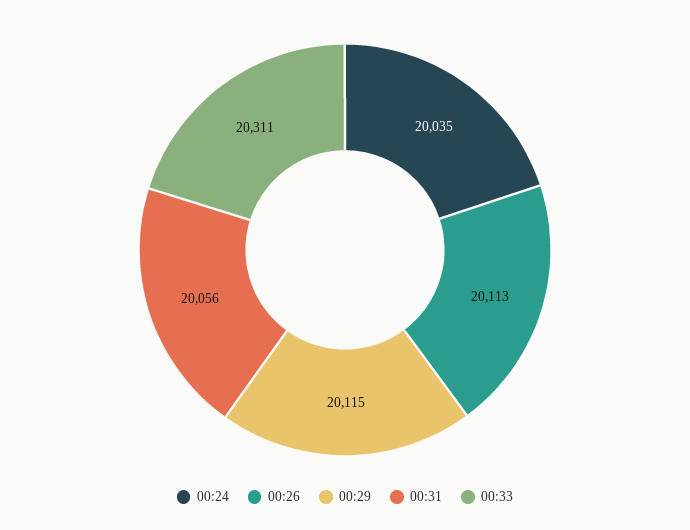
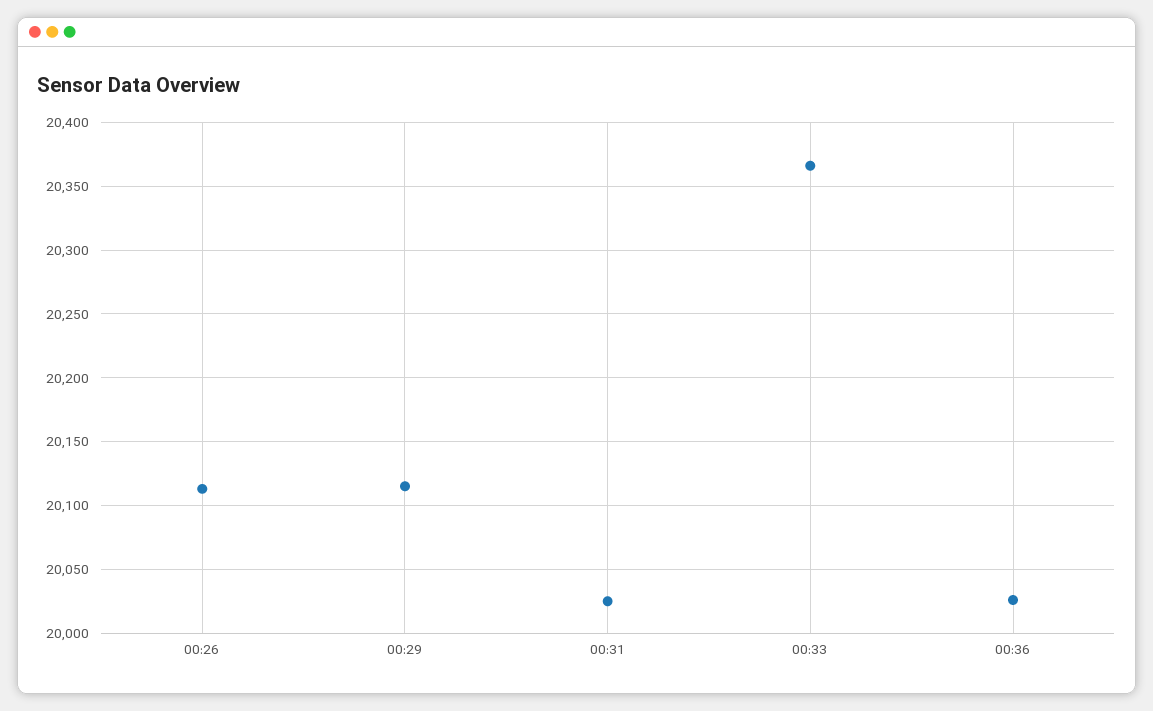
00:24: 20035 -> none
00:31: 20056 -> 20025
00:33: 20311 -> 20365
00:36: none -> 20025

